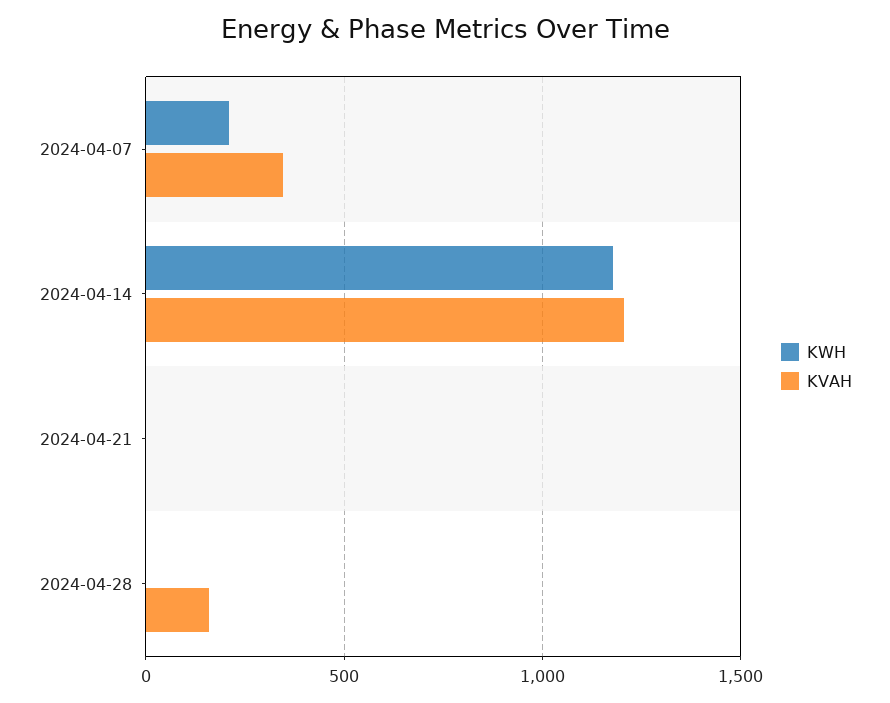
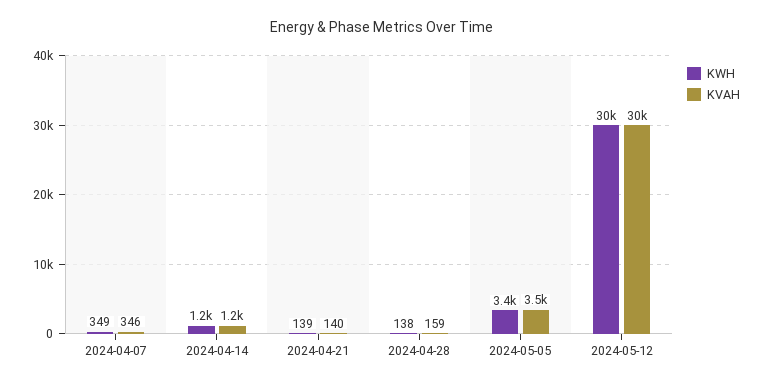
KWH, 2024-04-07: 200 -> 349
KWH, 2024-04-21: 0 -> 139
KVAH, 2024-04-21: 0 -> 140
KWH, 2024-04-28: 0 -> 138
KWH, 2024-05-05: none -> 3400
KVAH, 2024-05-05: none -> 3500
KWH, 2024-05-12: none -> 30000
KVAH, 2024-05-12: none -> 30000

